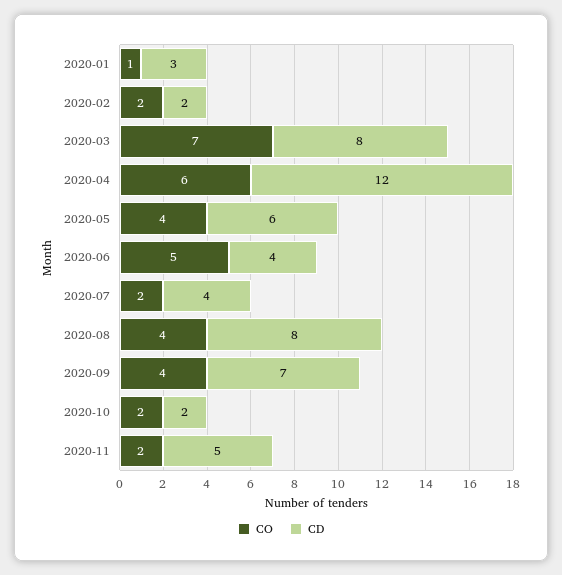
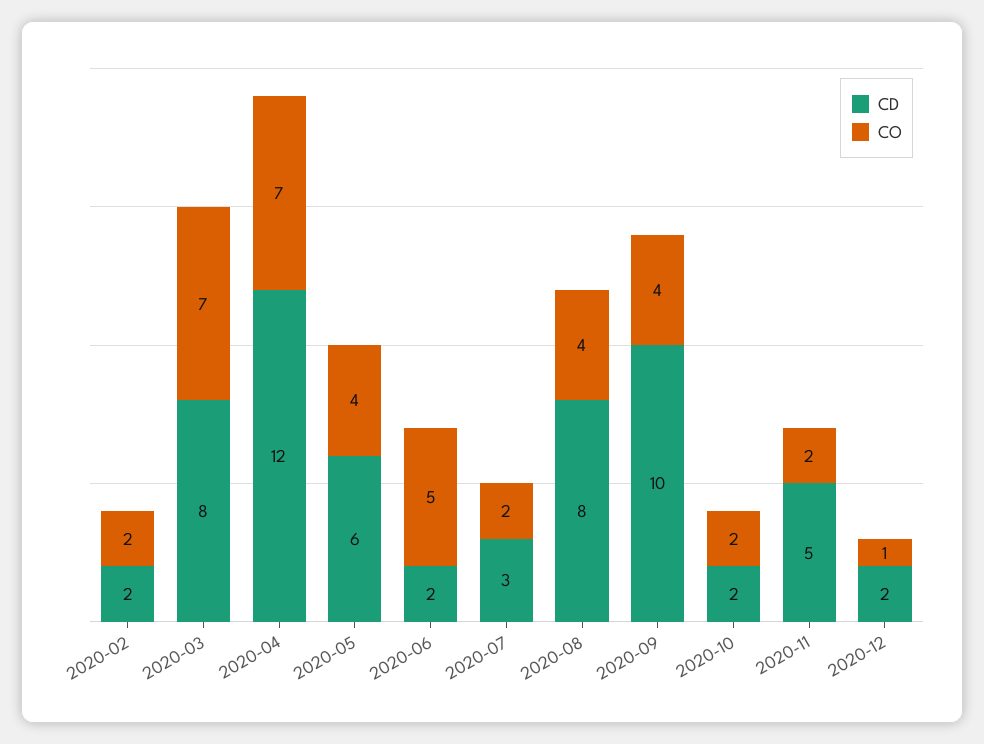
CO, 2020-01: 1 -> none
CD, 2020-01: 3 -> none
CO, 2020-04: 6 -> 7
CD, 2020-06: 4 -> 2
CD, 2020-07: 4 -> 3
CD, 2020-09: 7 -> 10
CD, 2020-12: none -> 2
CO, 2020-12: none -> 1

